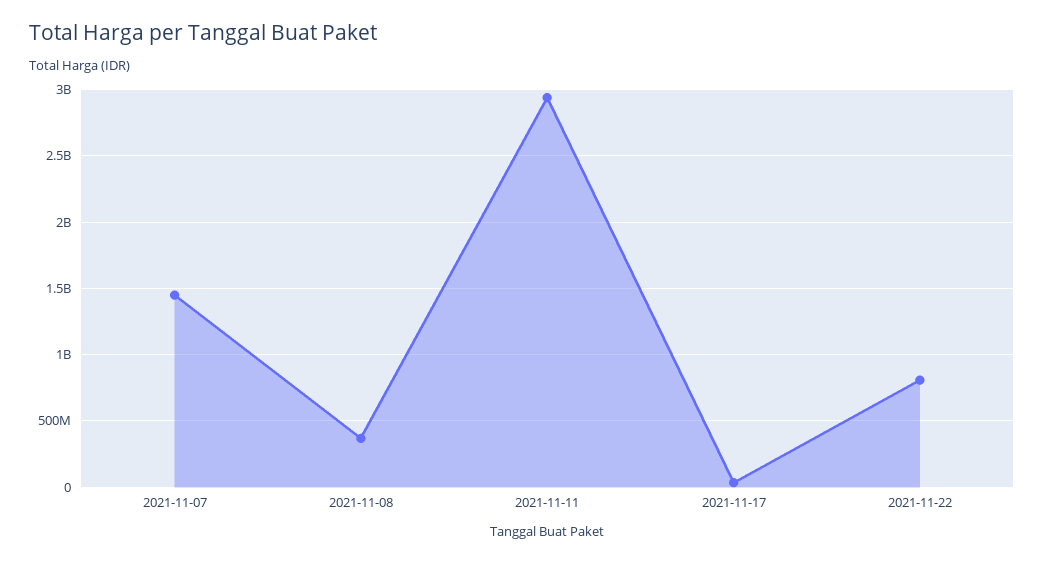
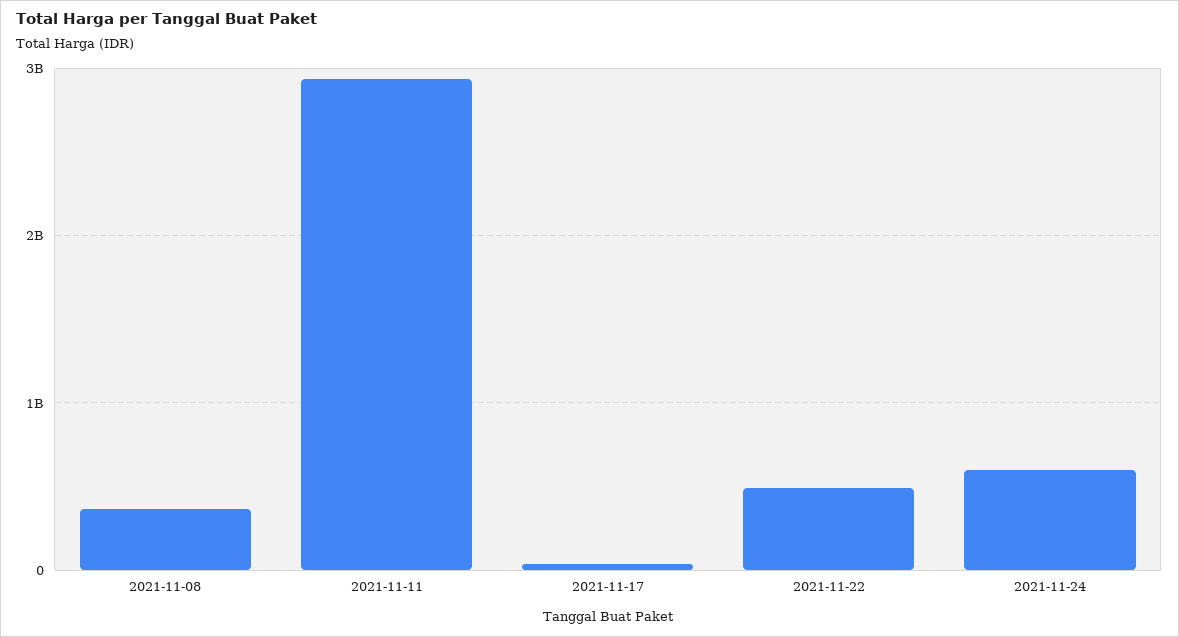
2021-11-07: 1450000000 -> none
2021-11-22: 800000000 -> 500000000
2021-11-24: none -> 600000000

